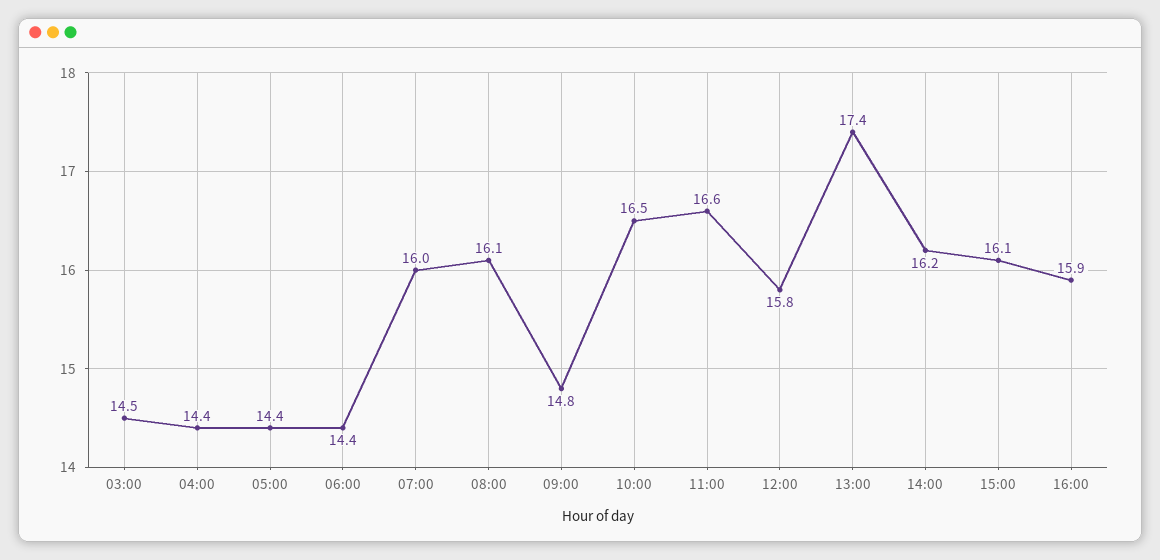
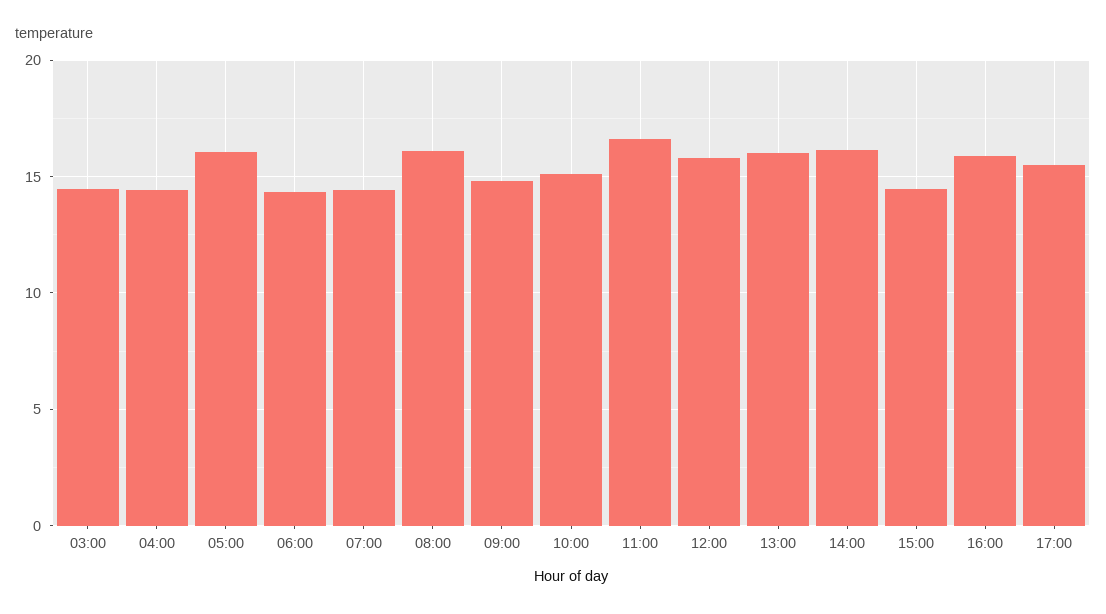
05:00: 14.4 -> 16
07:00: 16 -> 14.5
10:00: 16.5 -> 15
13:00: 17.4 -> 16
15:00: 16.1 -> 14.5
17:00: none -> 15.5

